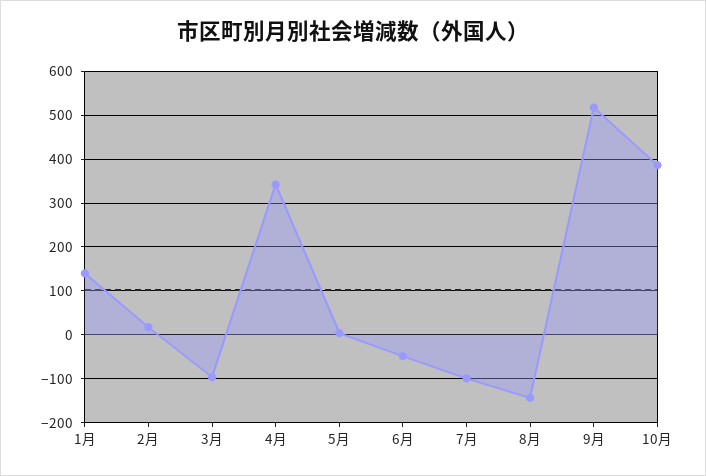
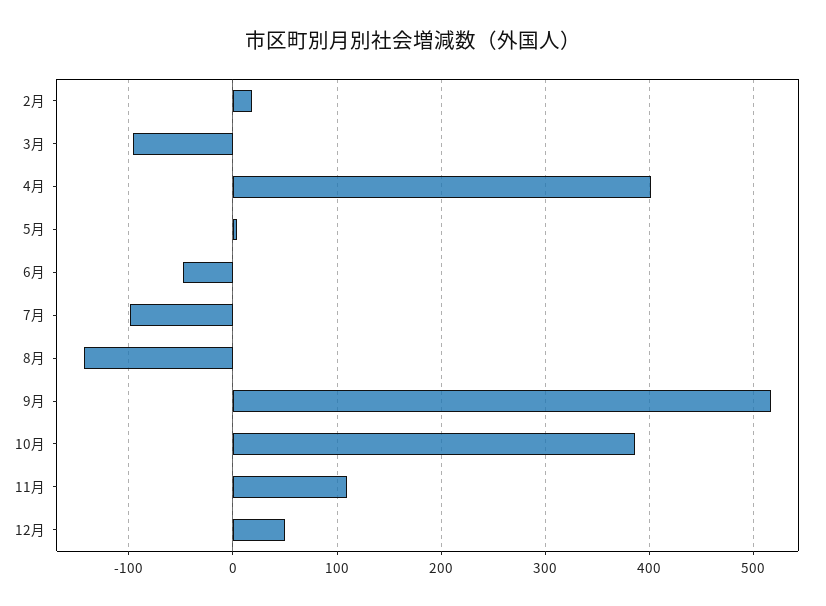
1月: 140 -> none
4月: 340 -> 400
11月: none -> 110
12月: none -> 50

